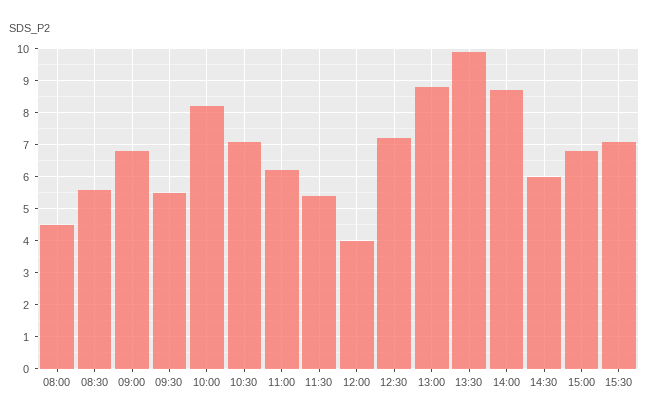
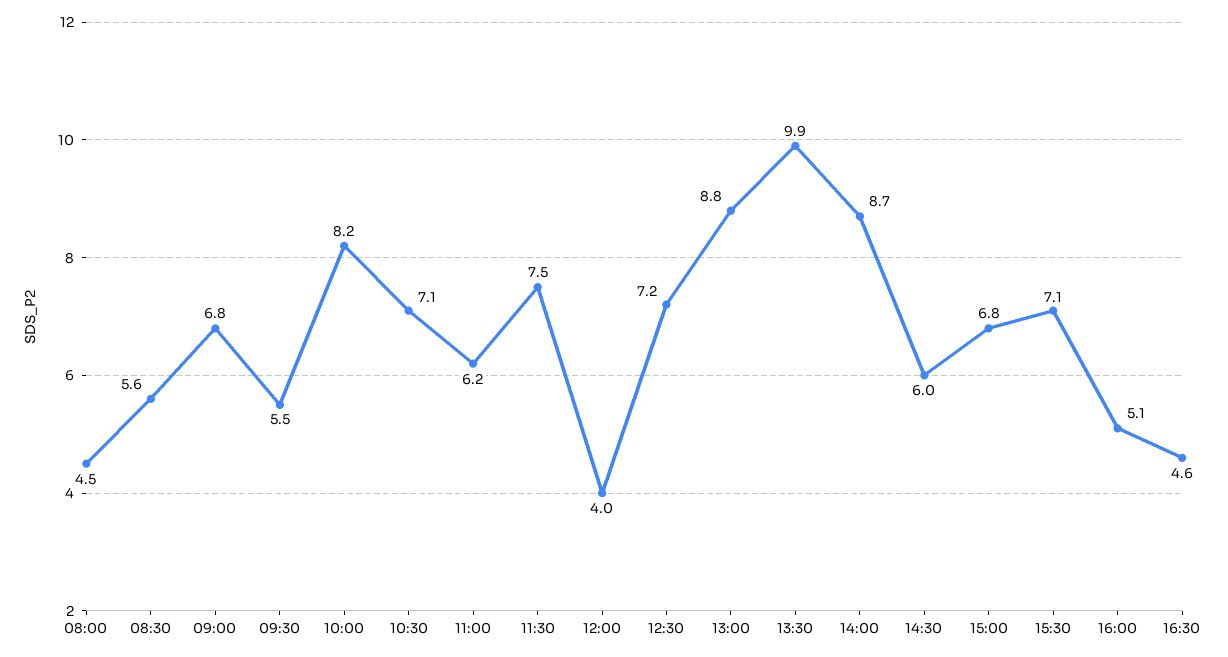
11:30: 5.5 -> 7.5
16:00: none -> 5.1
16:30: none -> 4.6

